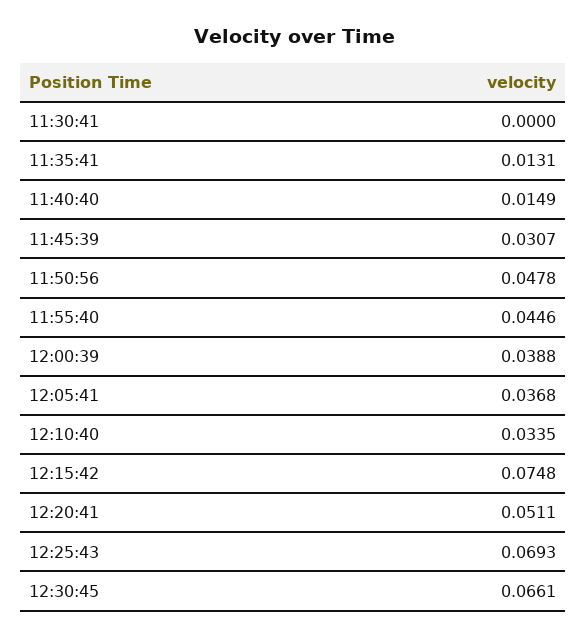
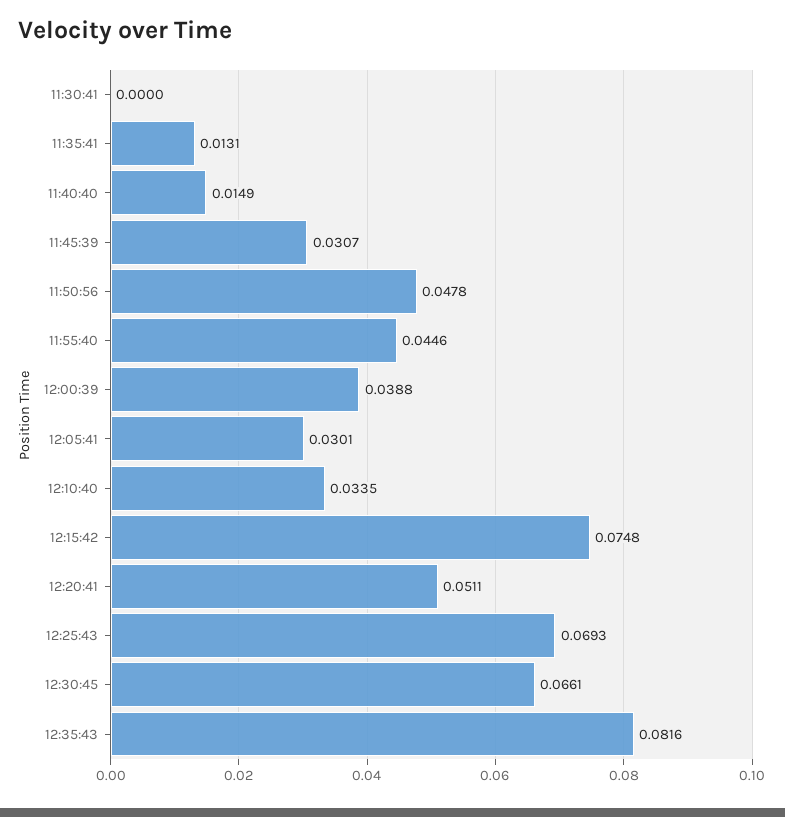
12:05:41: 0.0368 -> 0.0301
12:35:43: none -> 0.0816

